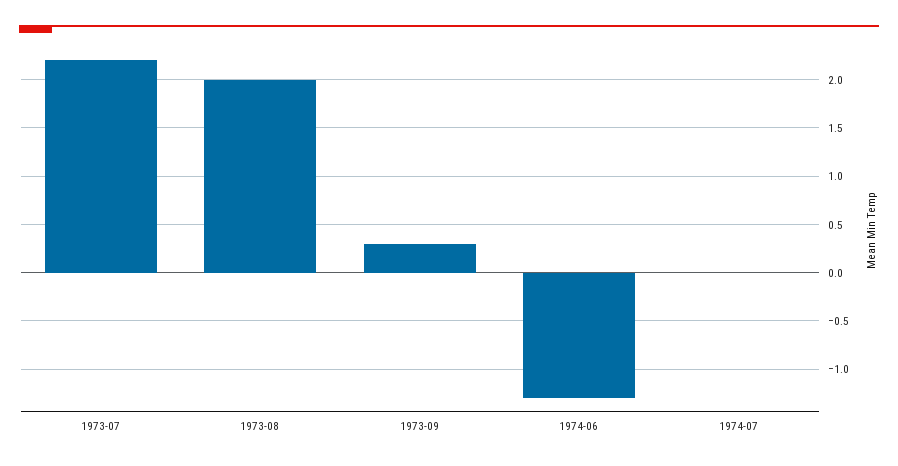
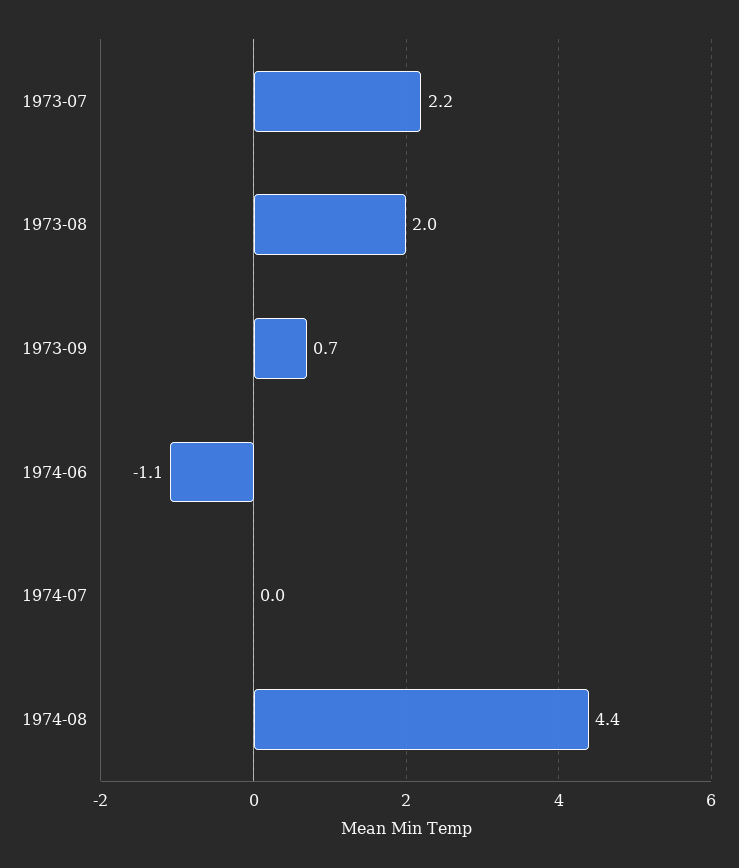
1973-09: 0.3 -> 0.7
1974-06: -1.3 -> -1.1
1974-08: none -> 4.4

